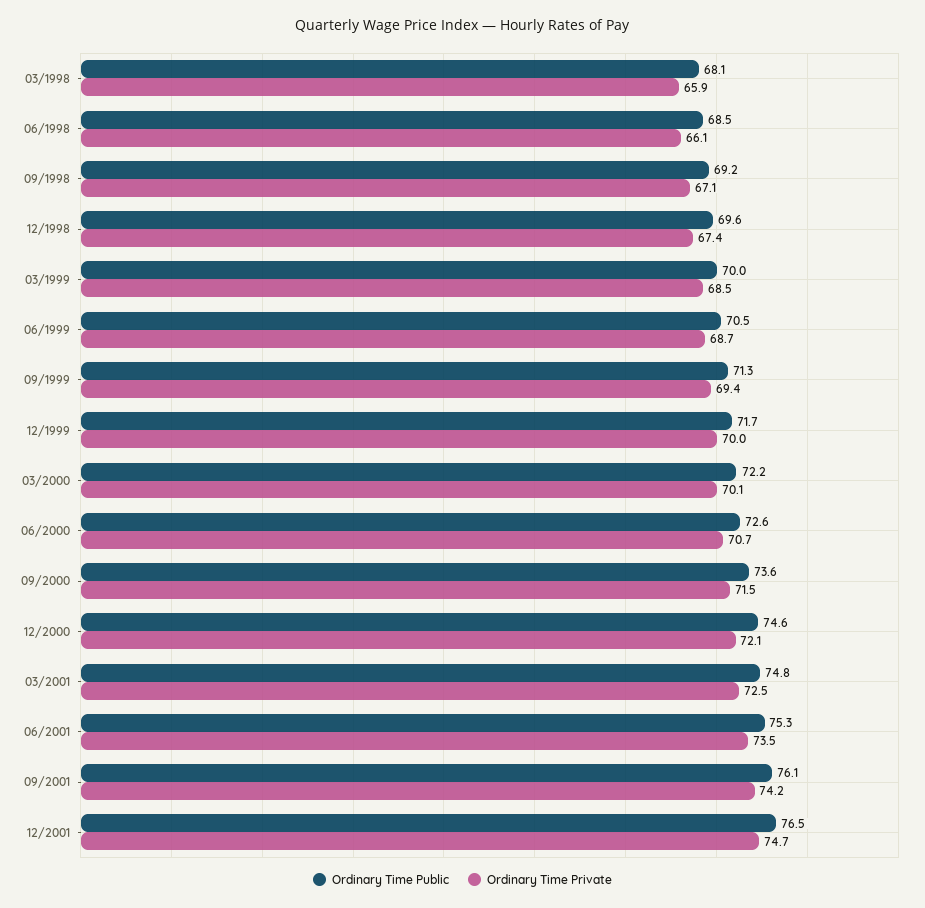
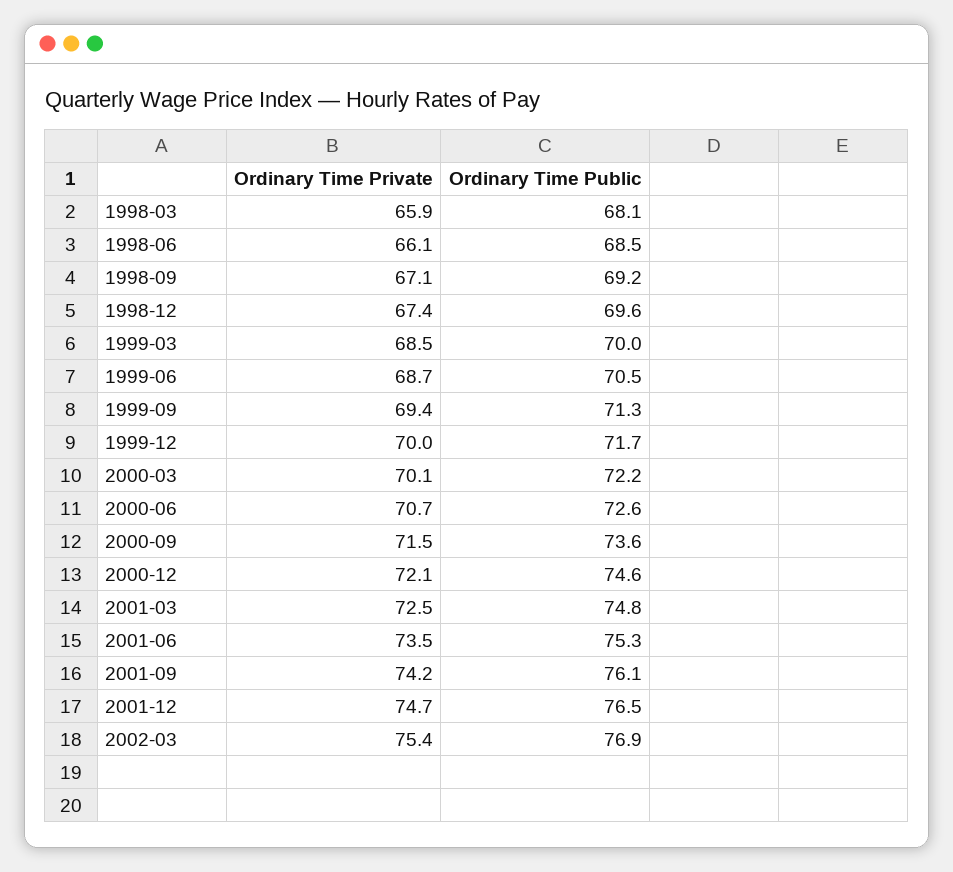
Ordinary Time Private, 2002-03: none -> 75.4
Ordinary Time Public, 2002-03: none -> 76.9

